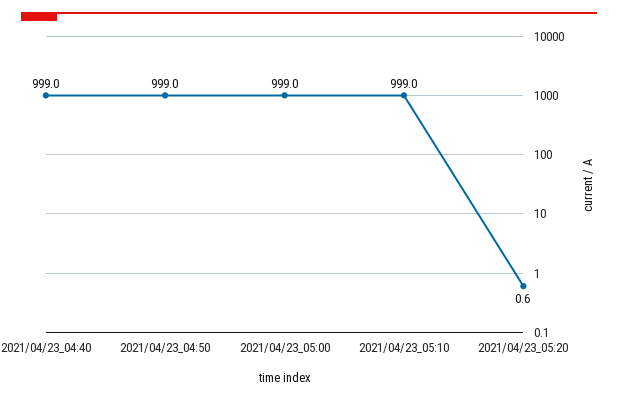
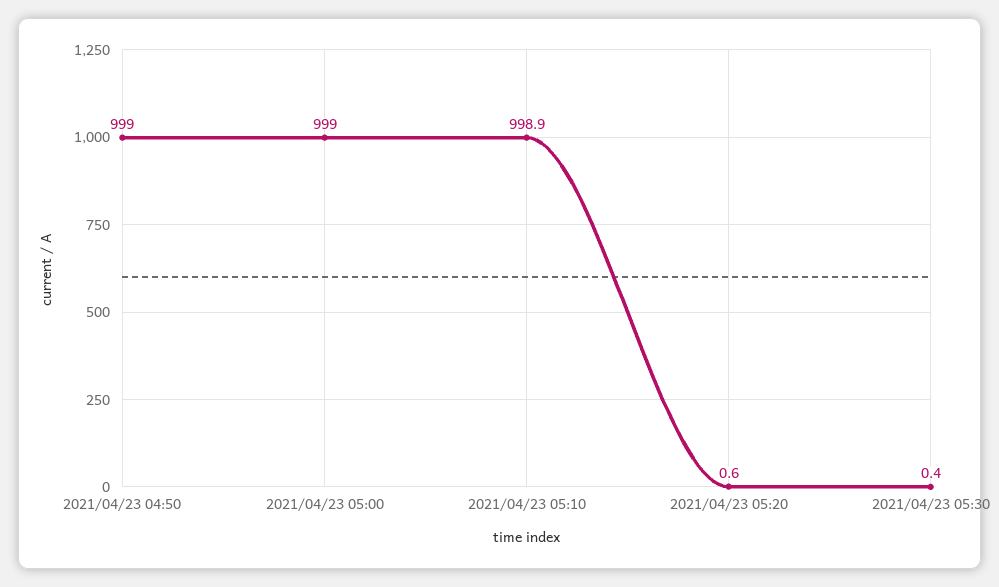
2021/04/23_04:40: 999 -> none
2021/04/23_05:10: 999 -> 998.9
2021/04/23 05:30: none -> 0.4

